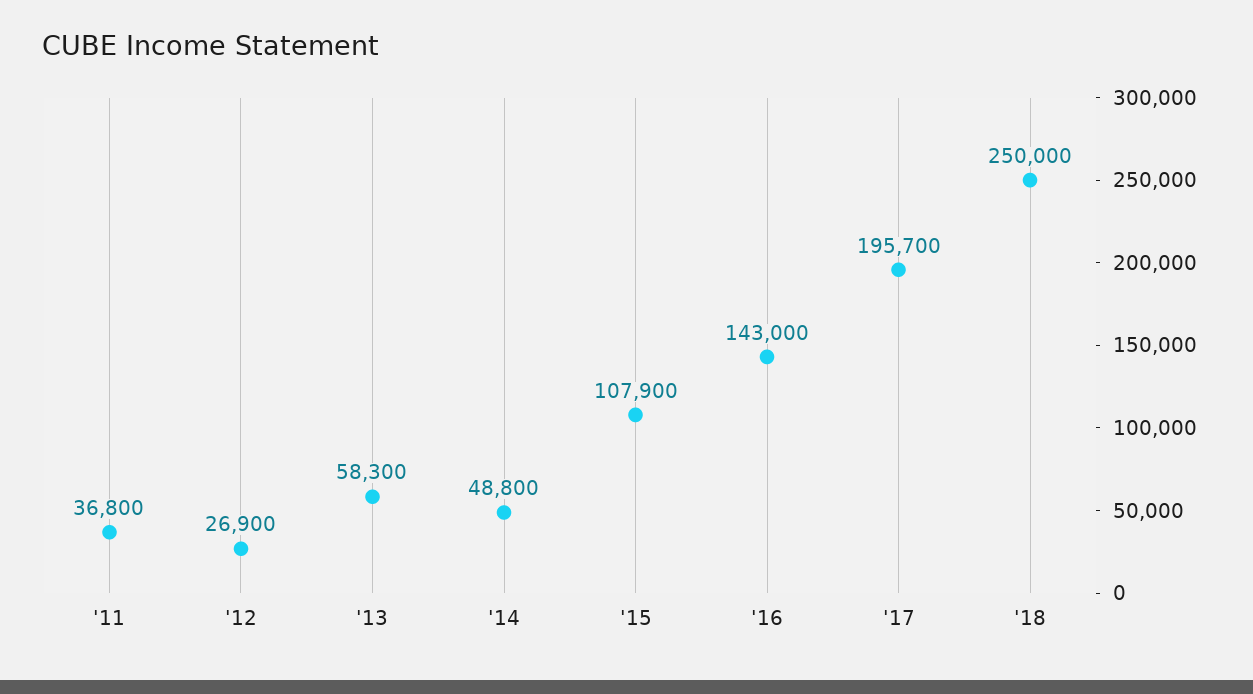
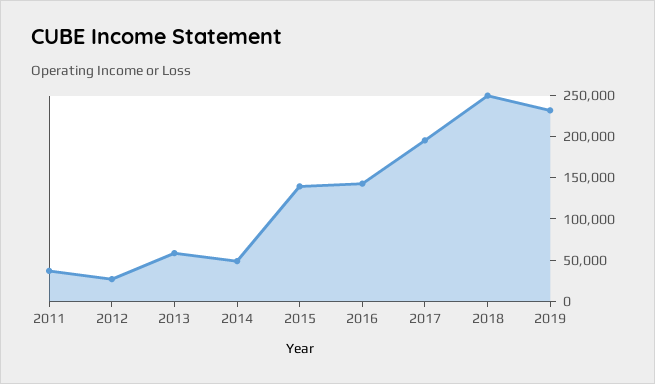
'15: 107900 -> 140000
2019: none -> 230000

